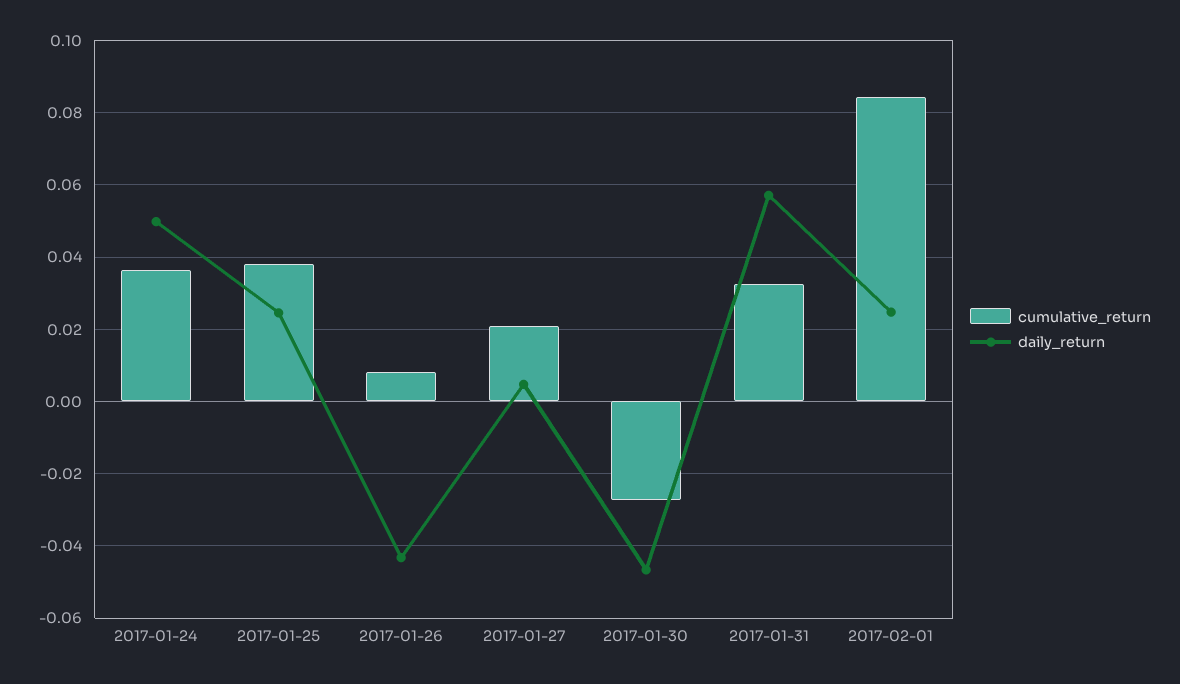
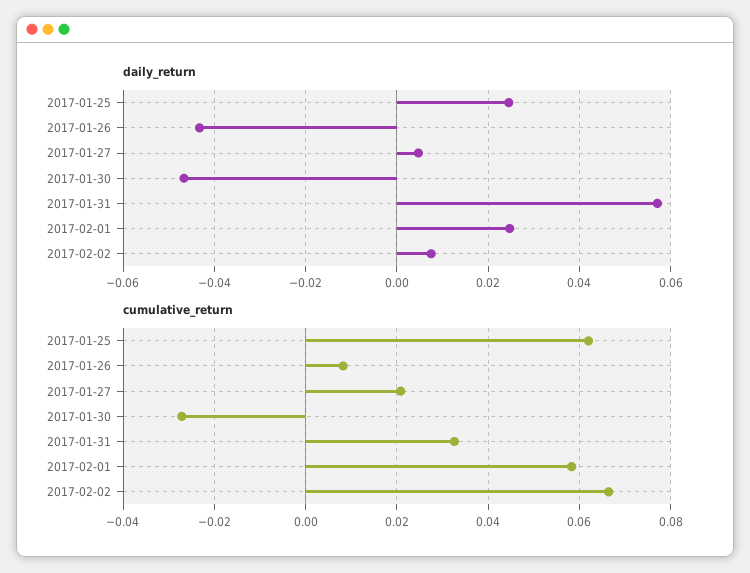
cumulative_return, 2017-01-24: 0.036 -> none
daily_return, 2017-01-24: 0.05 -> none
cumulative_return, 2017-01-25: 0.038 -> 0.062
cumulative_return, 2017-02-01: 0.084 -> 0.058
daily_return, 2017-02-02: none -> 0.008
cumulative_return, 2017-02-02: none -> 0.066

